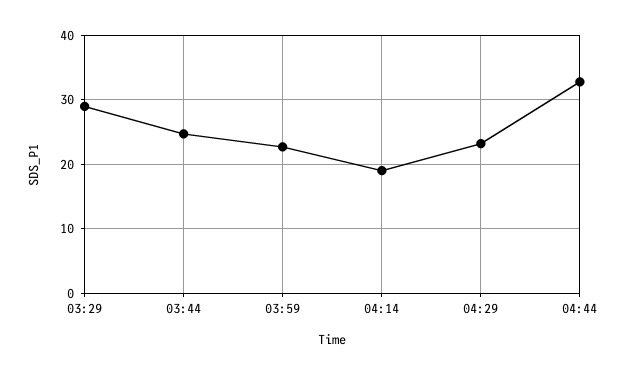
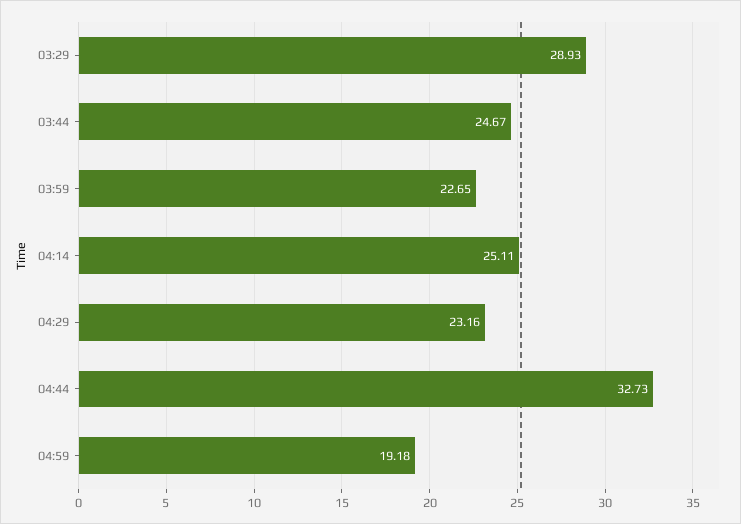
04:14: 19 -> 25.11
04:59: none -> 19.18

